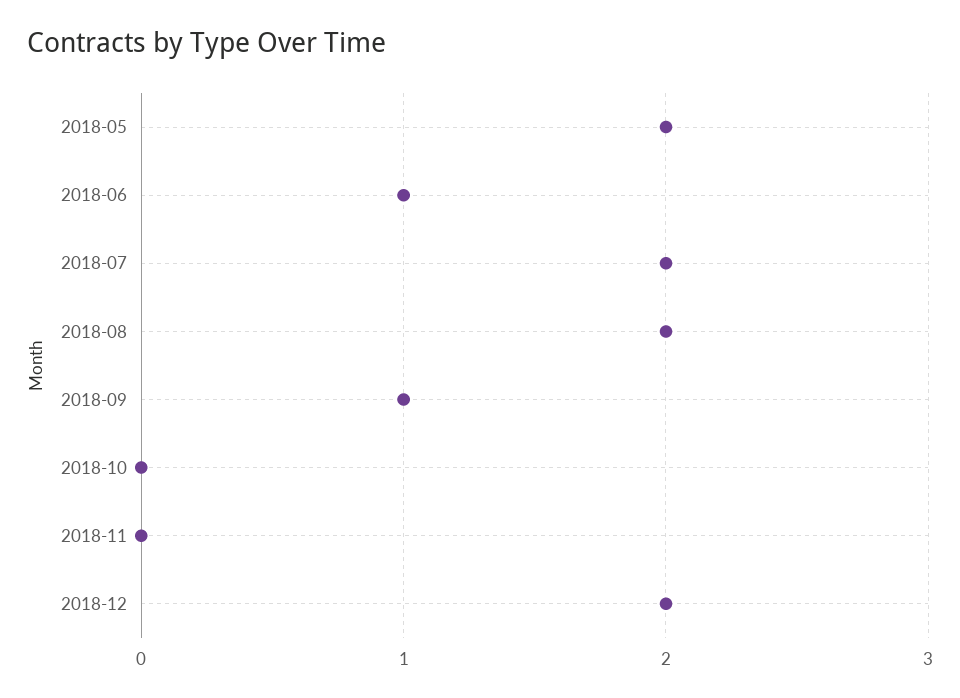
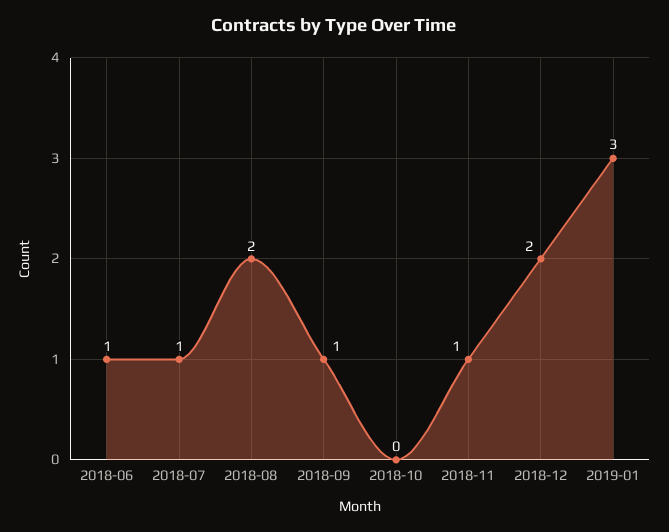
2018-05: 2 -> none
2018-07: 2 -> 1
2018-11: 0 -> 1
2019-01: none -> 3

